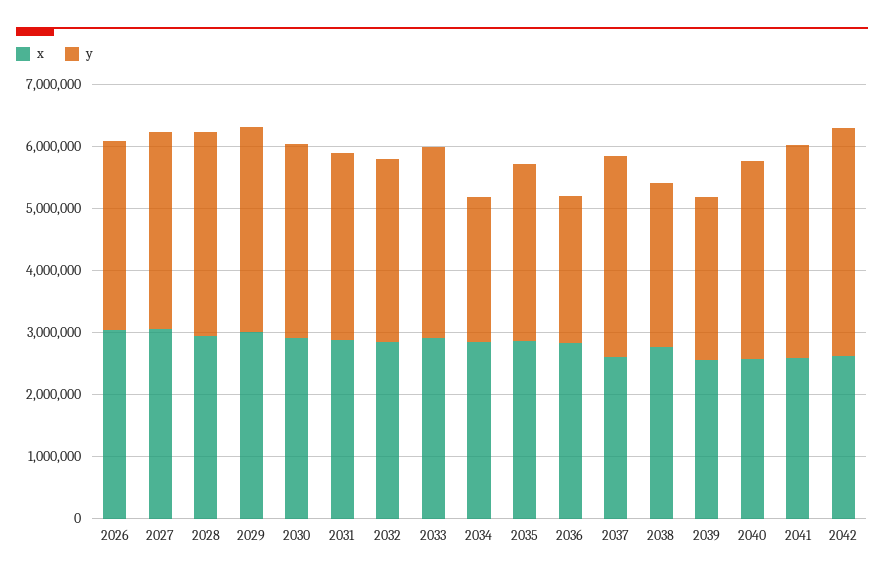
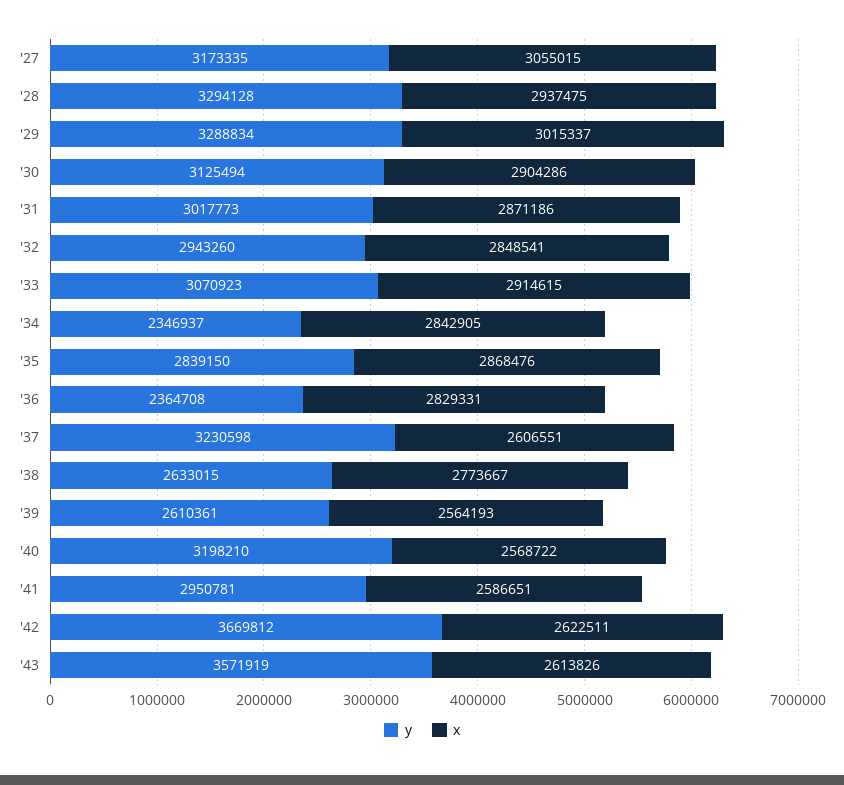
x, 2026: 3000000 -> none
y, 2026: 3000000 -> none
y, 2041: 3400000 -> 2950781
y, '43: none -> 3571919
x, '43: none -> 2613826

